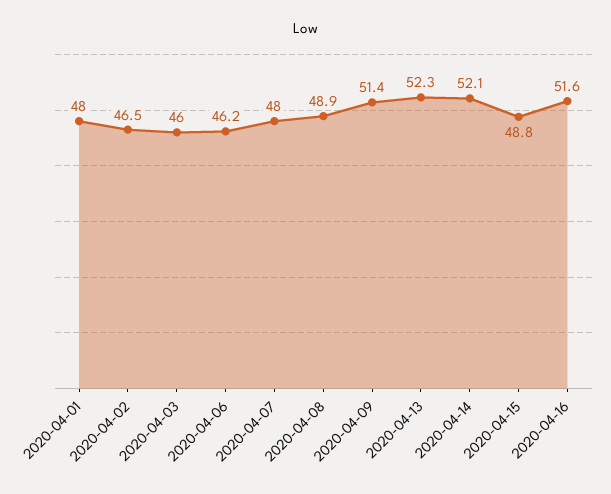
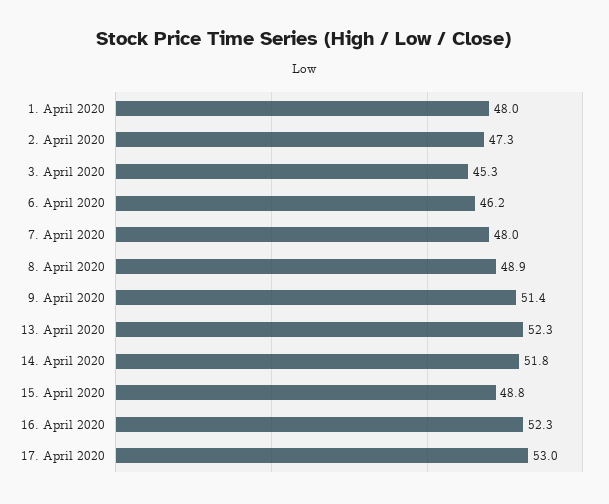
2020-04-02: 46.5 -> 47.3
2020-04-03: 46 -> 45.3
2020-04-14: 52.1 -> 51.8
2020-04-16: 51.6 -> 52.3
17. April 2020: none -> 53

